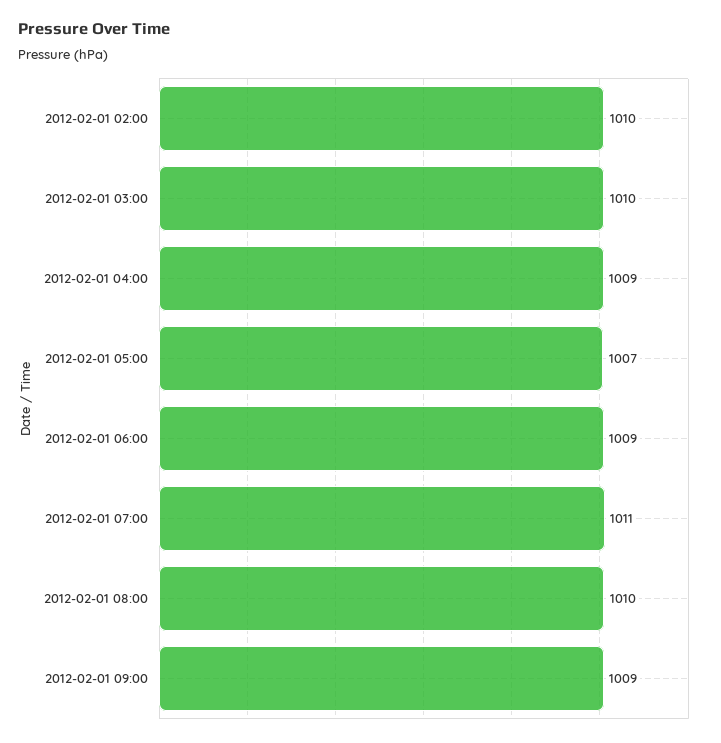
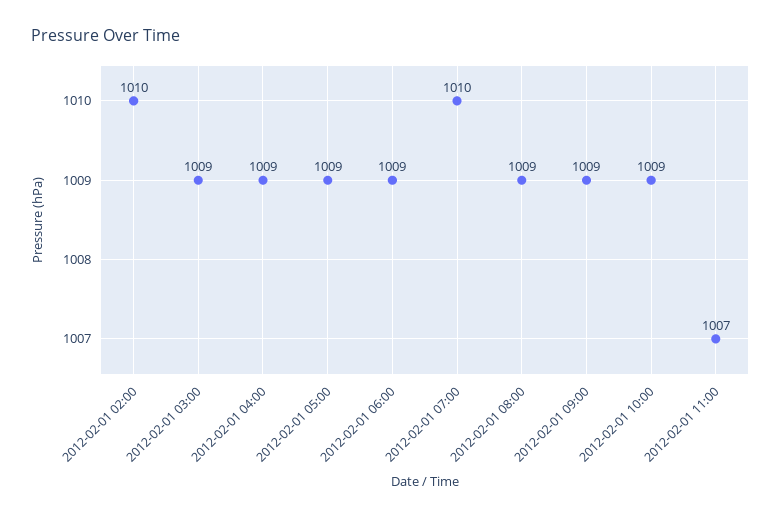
2012-02-01 03:00: 1010 -> 1009
2012-02-01 05:00: 1007 -> 1009
2012-02-01 07:00: 1011 -> 1010
2012-02-01 08:00: 1010 -> 1009
2012-02-01 10:00: none -> 1009
2012-02-01 11:00: none -> 1007

